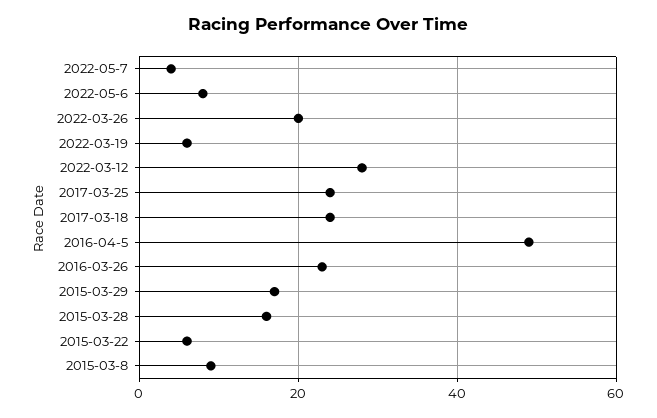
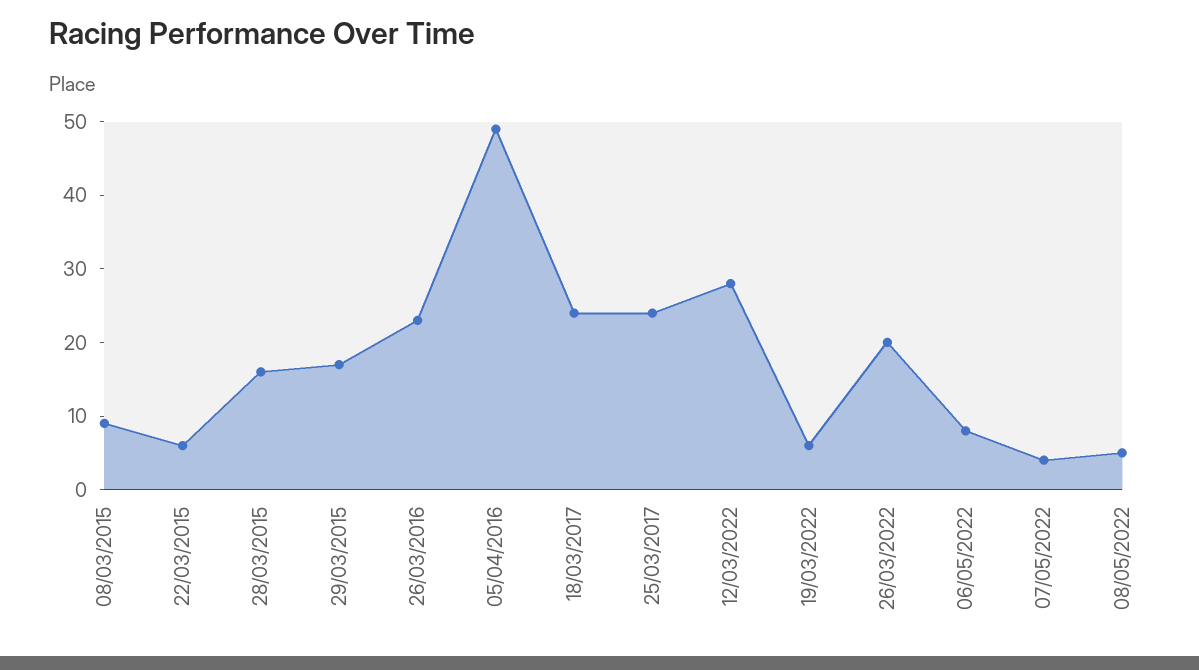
08/05/2022: none -> 5

